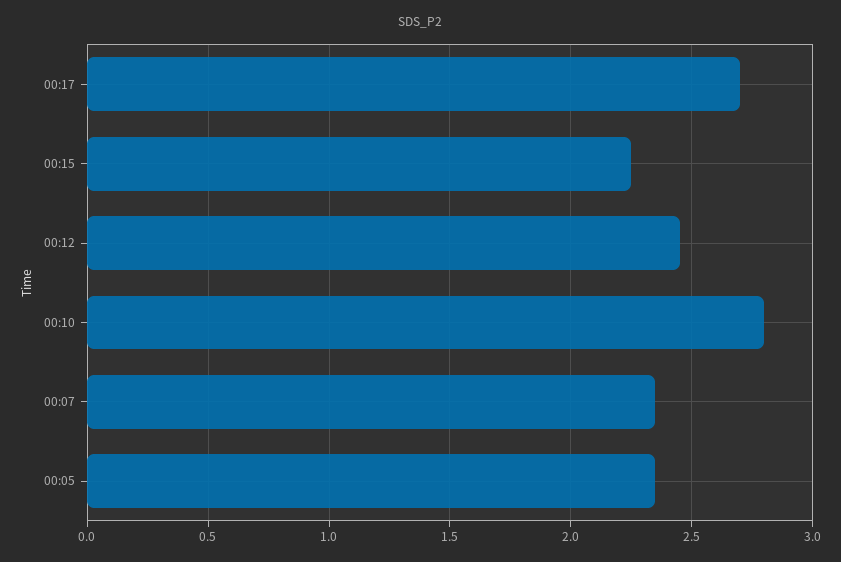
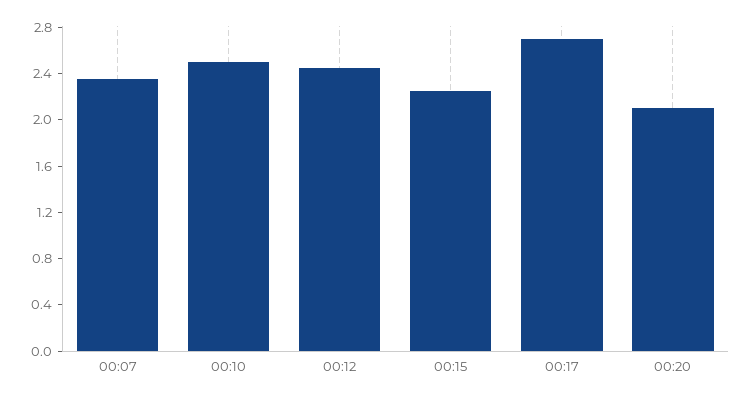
00:10: 2.8 -> 2.5
00:05: 2.35 -> none
00:20: none -> 2.1

